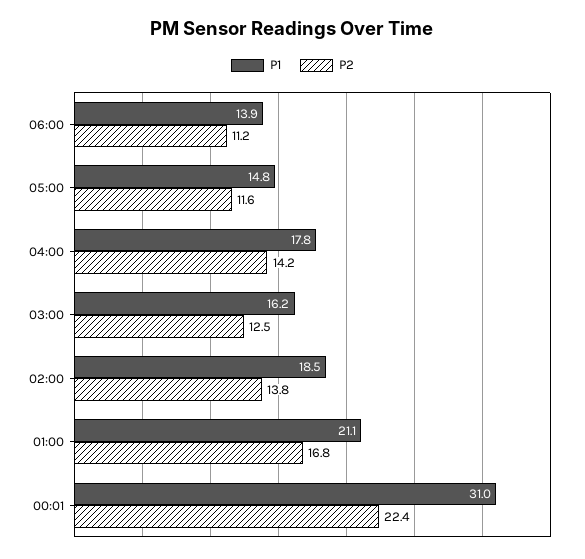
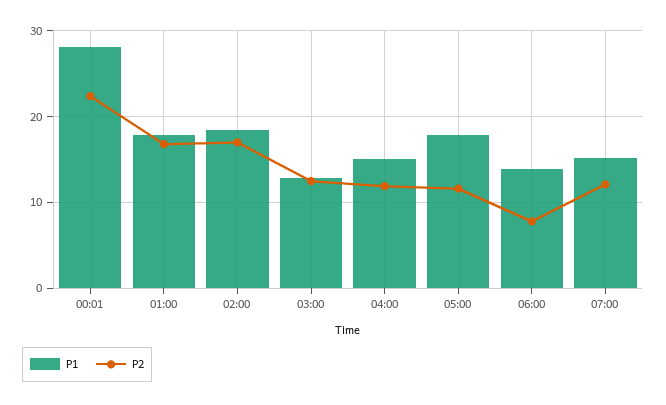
P2, 06:00: 11.2 -> 8
P1, 05:00: 14.8 -> 18
P1, 04:00: 17.8 -> 15
P2, 04:00: 14.2 -> 12
P1, 03:00: 16.2 -> 13
P2, 02:00: 13.8 -> 17
P1, 01:00: 21.1 -> 18
P1, 00:01: 31 -> 28
P1, 07:00: none -> 15
P2, 07:00: none -> 12

